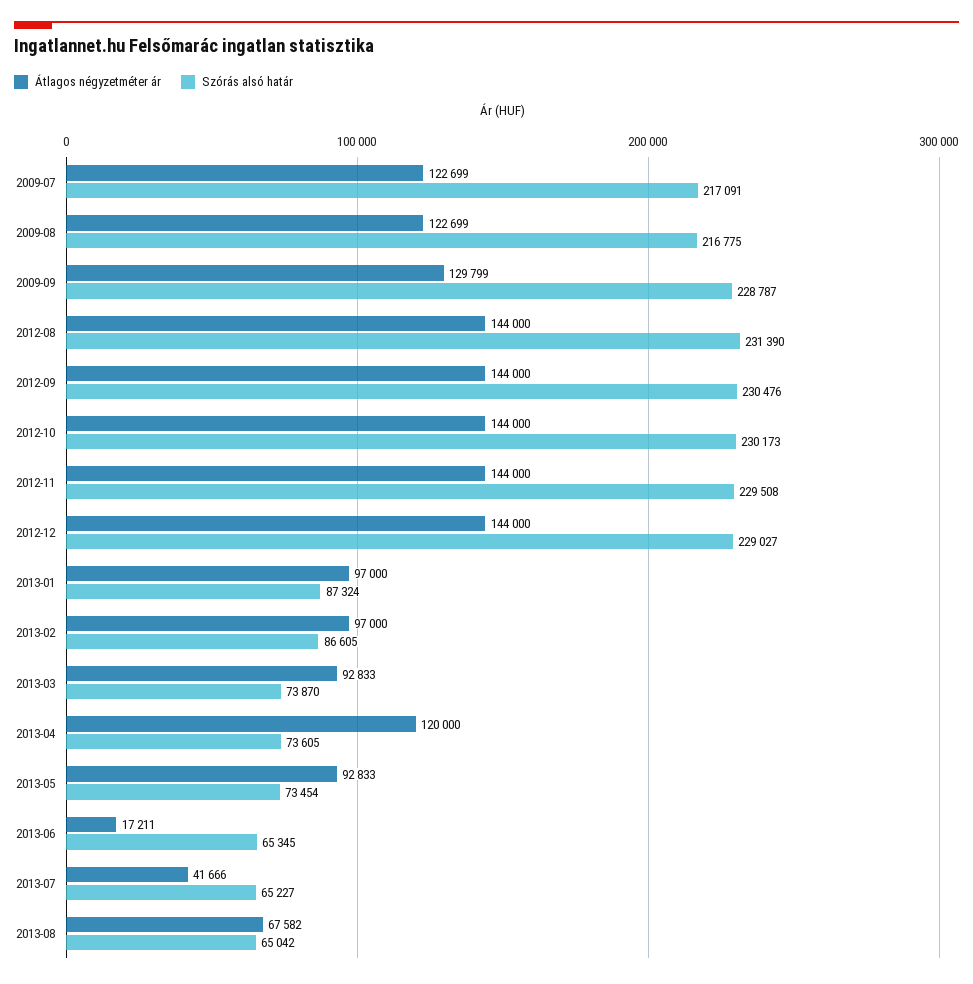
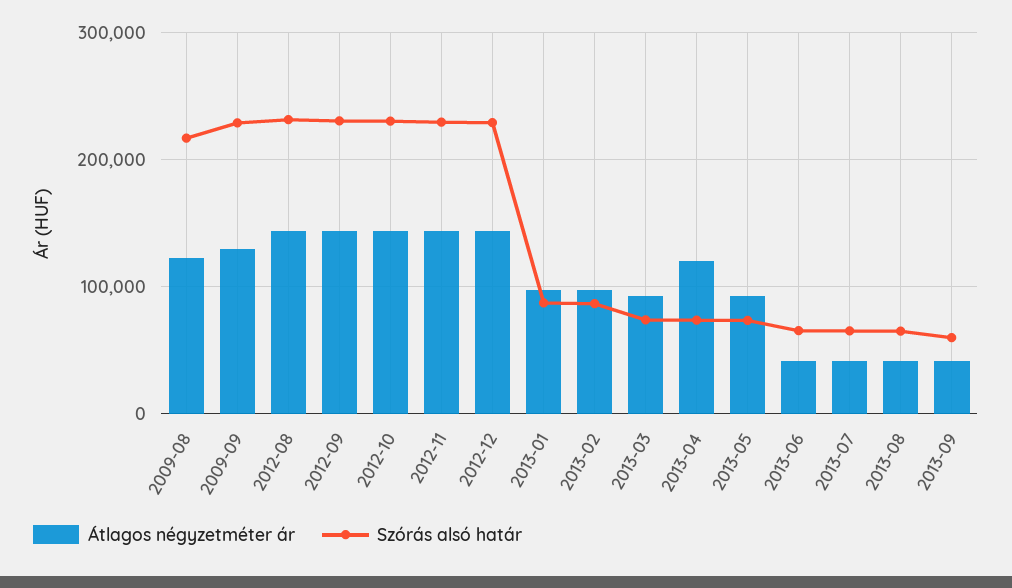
Átlagos négyzetméter ár, 2009-07: 122699 -> none
Szórás alsó határ, 2009-07: 217091 -> none
Átlagos négyzetméter ár, 2013-06: 17211 -> 40000
Átlagos négyzetméter ár, 2013-08: 67582 -> 40000
Átlagos négyzetméter ár, 2013-09: none -> 40000
Szórás alsó határ, 2013-09: none -> 60000

